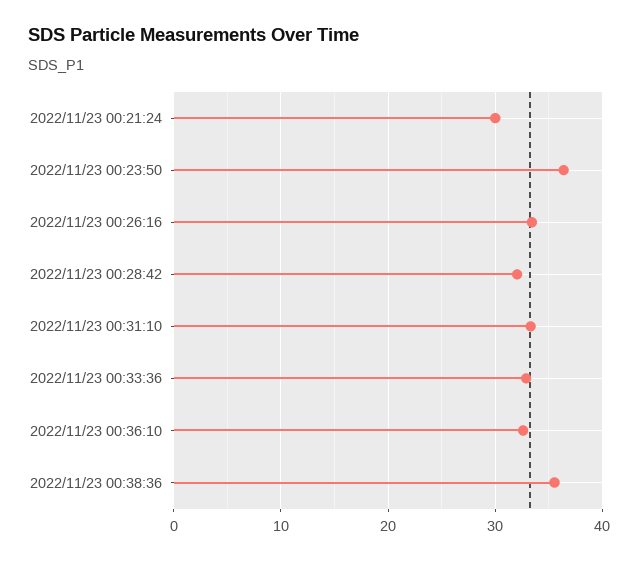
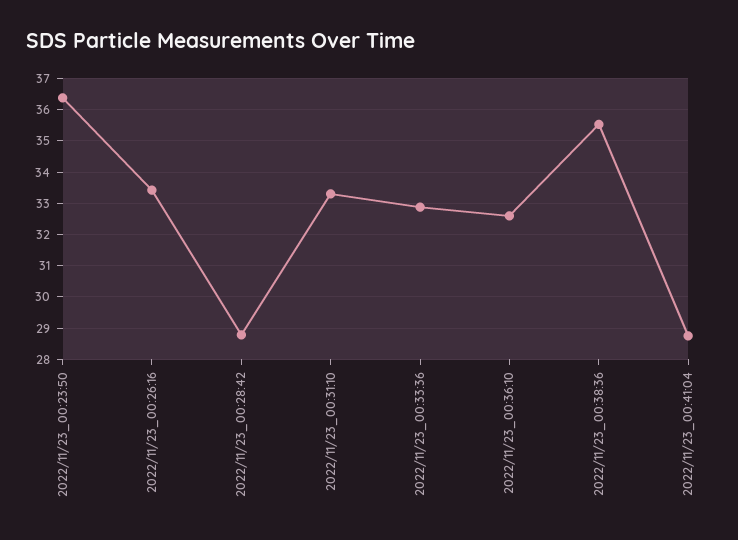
2022/11/23 00:21:24: 30 -> none
2022/11/23 00:28:42: 32 -> 28.8
2022/11/23_00:41:04: none -> 28.8

